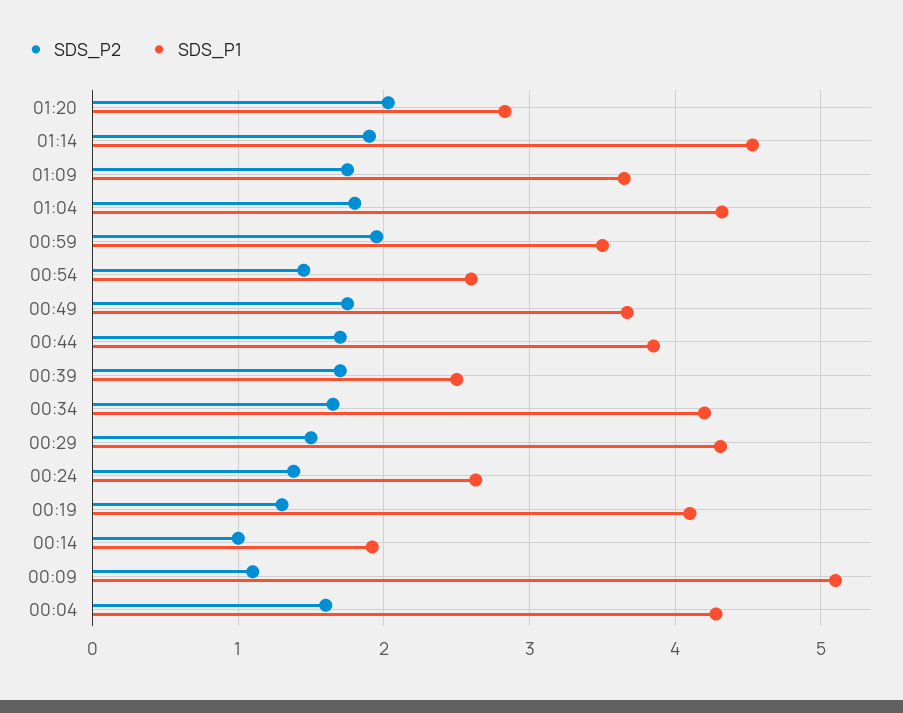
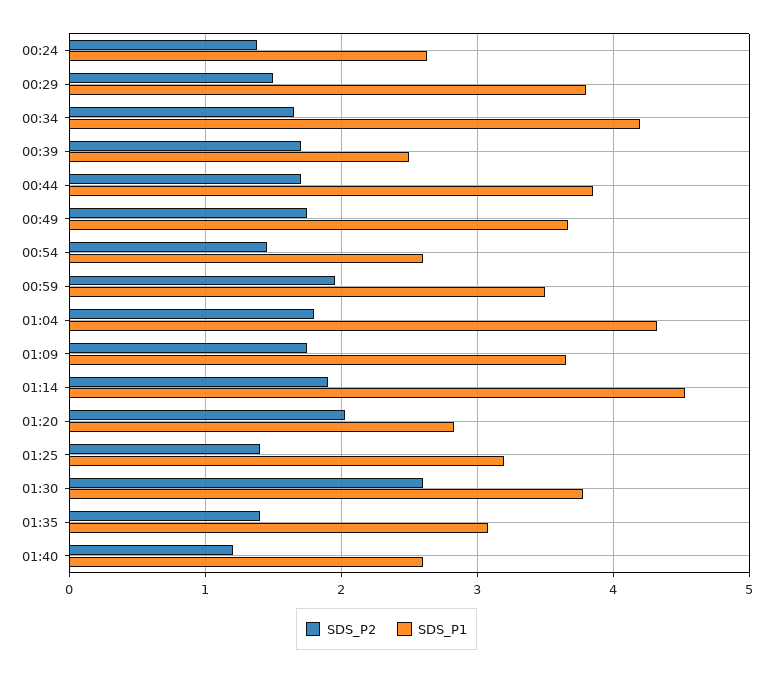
SDS_P1, 00:29: 4.3 -> 3.8
SDS_P2, 00:19: 1.3 -> none
SDS_P1, 00:19: 4.1 -> none
SDS_P2, 00:14: 1 -> none
SDS_P1, 00:14: 1.9 -> none
SDS_P2, 00:09: 1.1 -> none
SDS_P1, 00:09: 5.1 -> none
SDS_P2, 00:04: 1.6 -> none
SDS_P1, 00:04: 4.3 -> none
SDS_P2, 01:25: none -> 1.4
SDS_P1, 01:25: none -> 3.2
SDS_P2, 01:30: none -> 2.6
SDS_P1, 01:30: none -> 3.8
SDS_P2, 01:35: none -> 1.4
SDS_P1, 01:35: none -> 3.1
SDS_P2, 01:40: none -> 1.2
SDS_P1, 01:40: none -> 2.6

